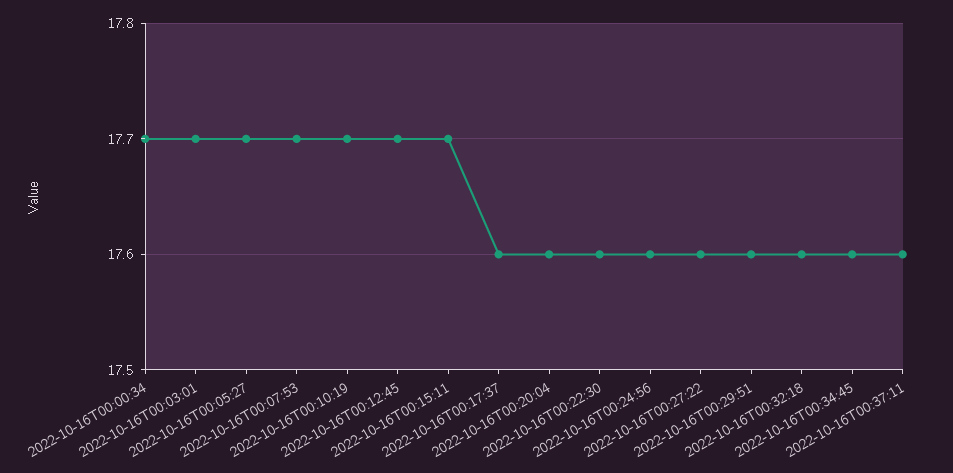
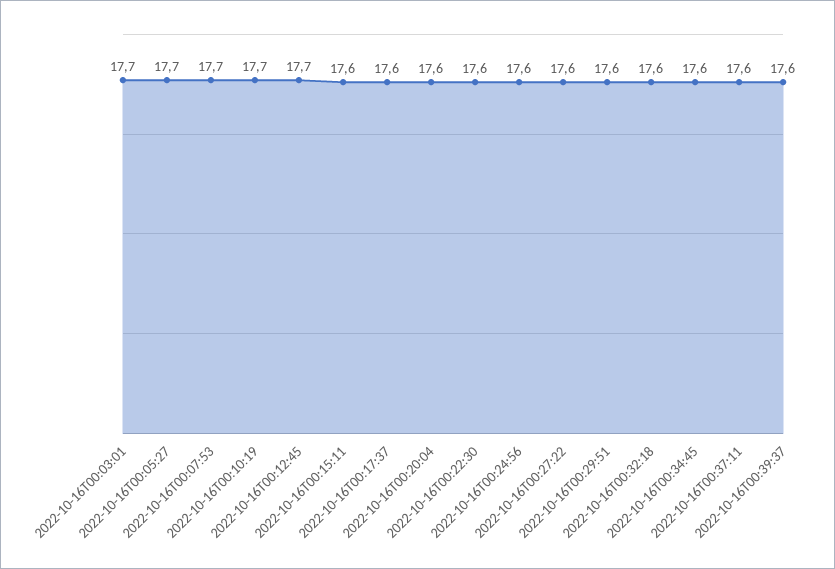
2022-10-16T00:00:34: 17.7 -> none
2022-10-16T00:15:11: 17.7 -> 17.6
2022-10-16T00:39:37: none -> 17.6

